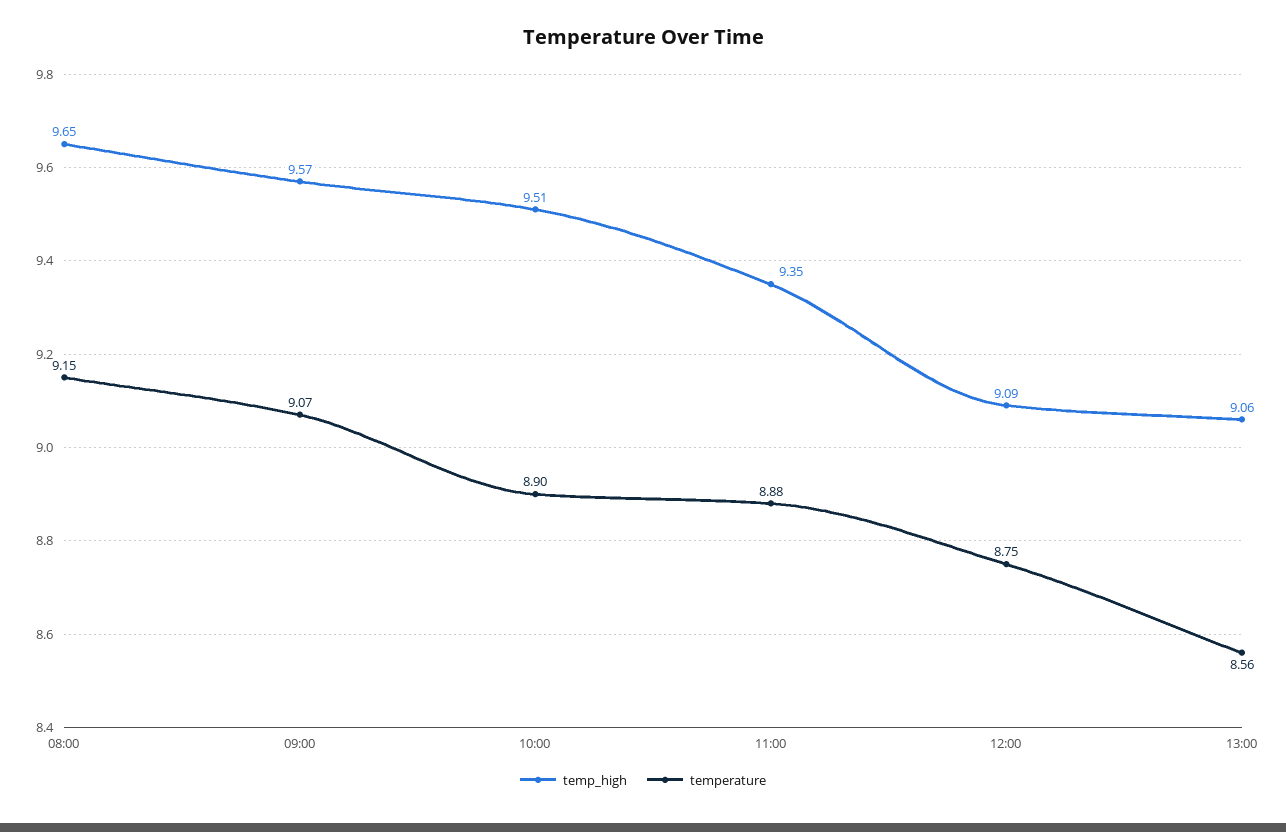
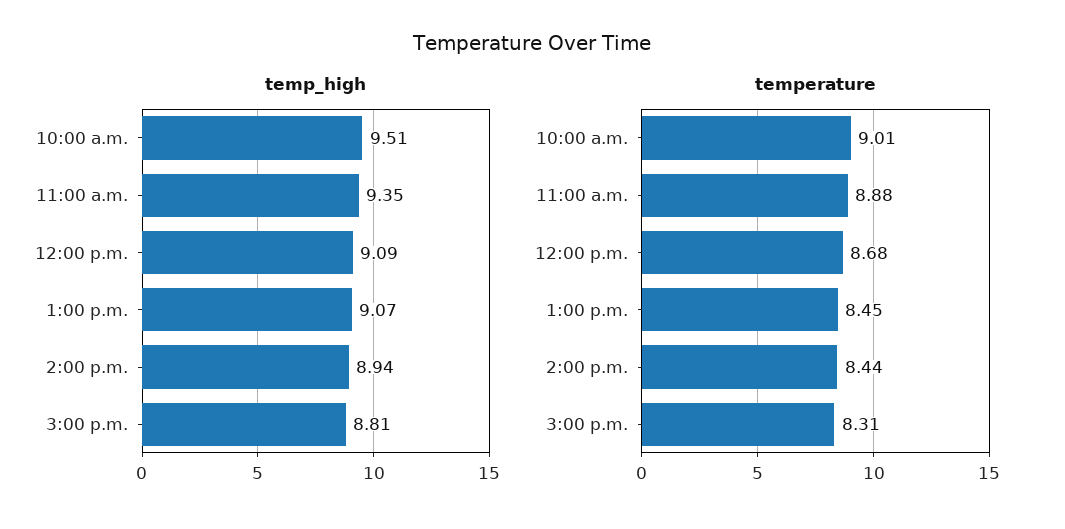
temp_high, 08:00: 9.65 -> none
temperature, 08:00: 9.15 -> none
temp_high, 09:00: 9.57 -> none
temperature, 09:00: 9.07 -> none
temperature, 10:00: 8.9 -> 9.01
temperature, 12:00: 8.75 -> 8.68
temp_high, 13:00: 9.06 -> 9.07
temperature, 13:00: 8.56 -> 8.45
temp_high, 2:00 p.m.: none -> 8.94
temp_high, 3:00 p.m.: none -> 8.81
temperature, 2:00 p.m.: none -> 8.44
temperature, 3:00 p.m.: none -> 8.31

